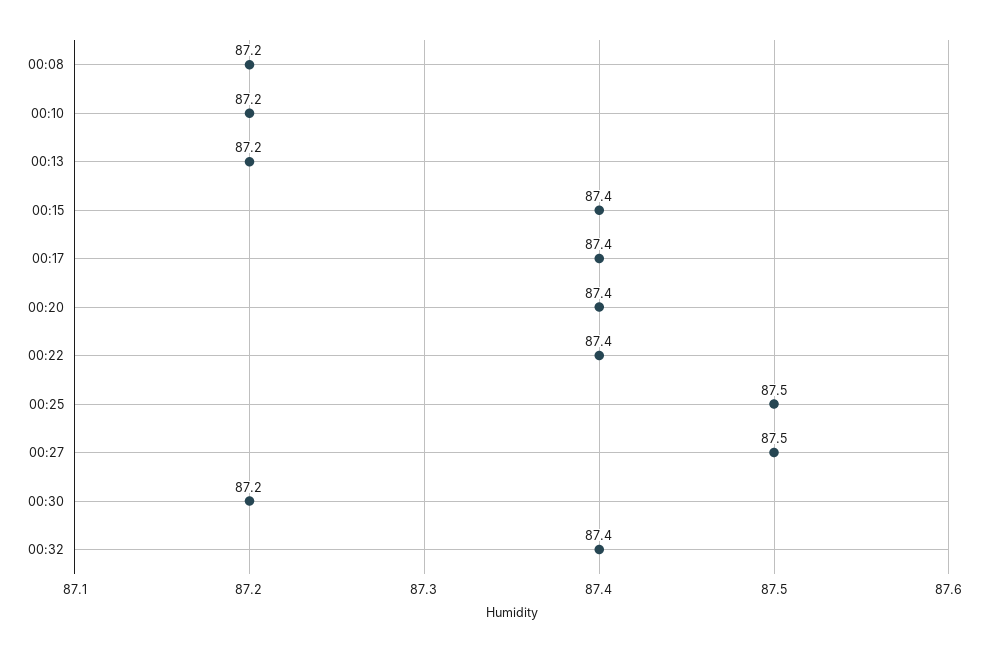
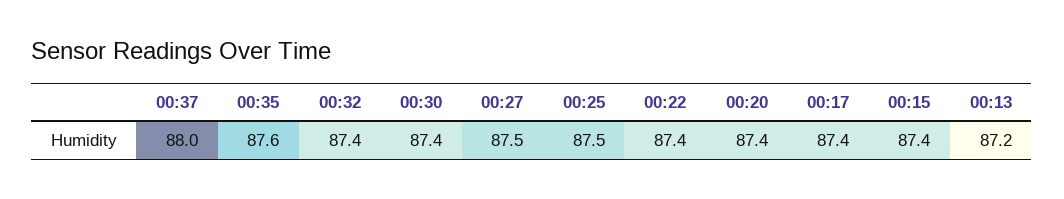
00:08: 87.2 -> none
00:10: 87.2 -> none
00:30: 87.2 -> 87.4
00:37: none -> 88
00:35: none -> 87.6

